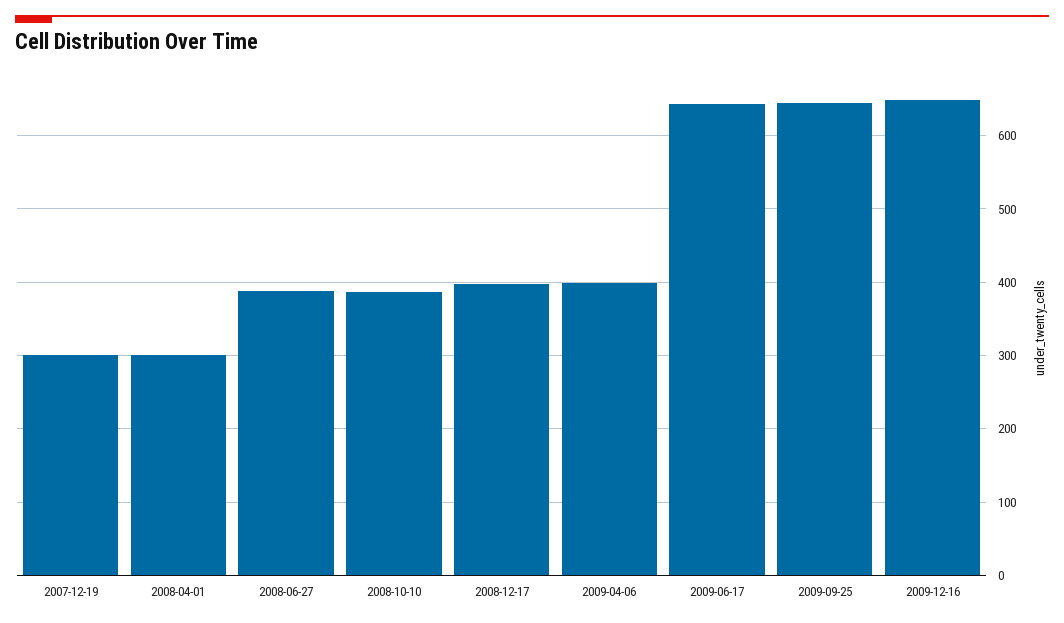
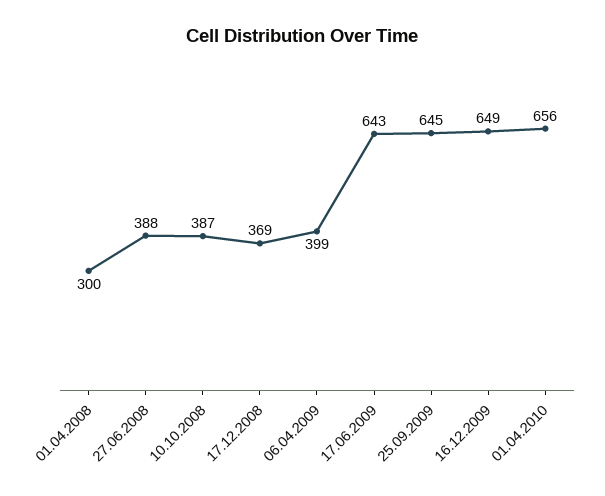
2007-12-19: 300 -> none
2008-12-17: 400 -> 369
01.04.2010: none -> 656

